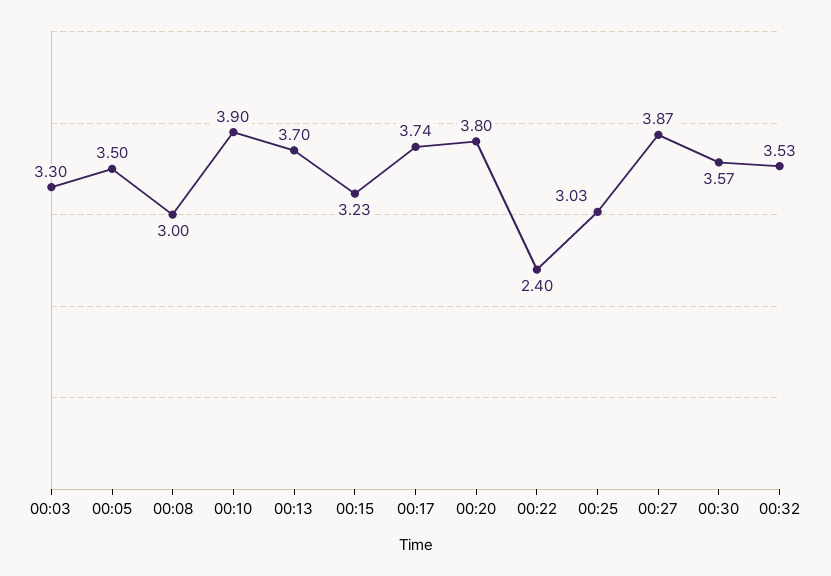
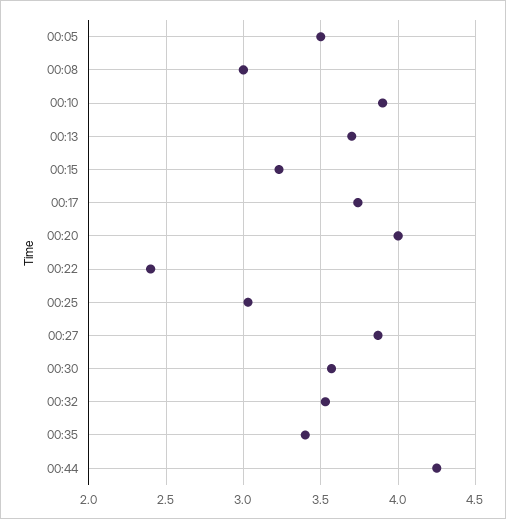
00:03: 3.3 -> none
00:20: 3.8 -> 4
00:35: none -> 3.4
00:44: none -> 4.25

